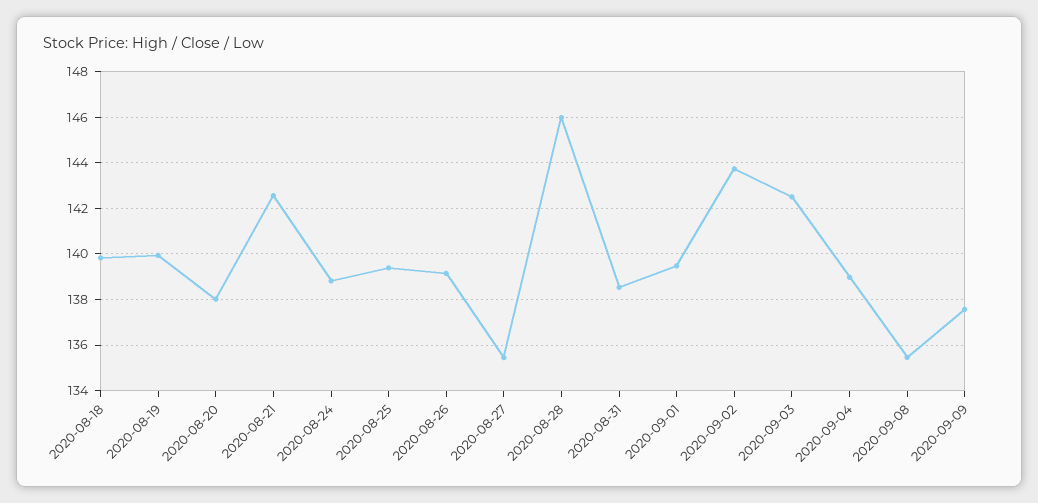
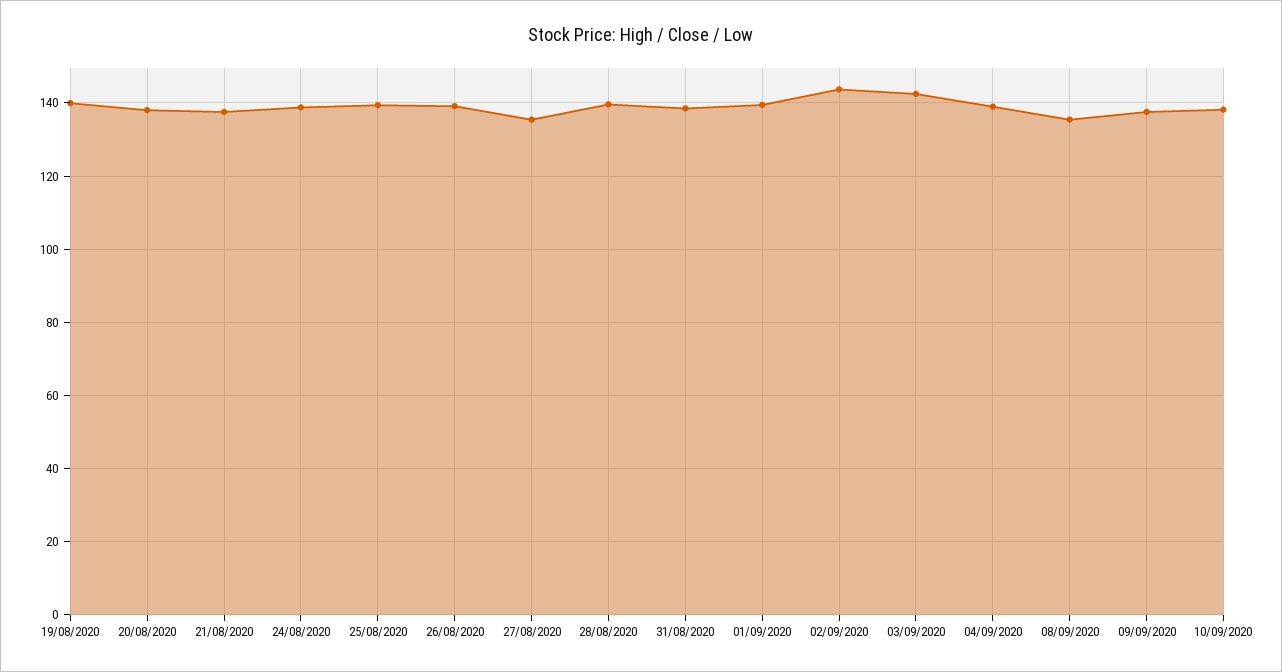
2020-08-18: 140 -> none
2020-08-21: 142.5 -> 138
2020-08-28: 146 -> 140
10/09/2020: none -> 138

